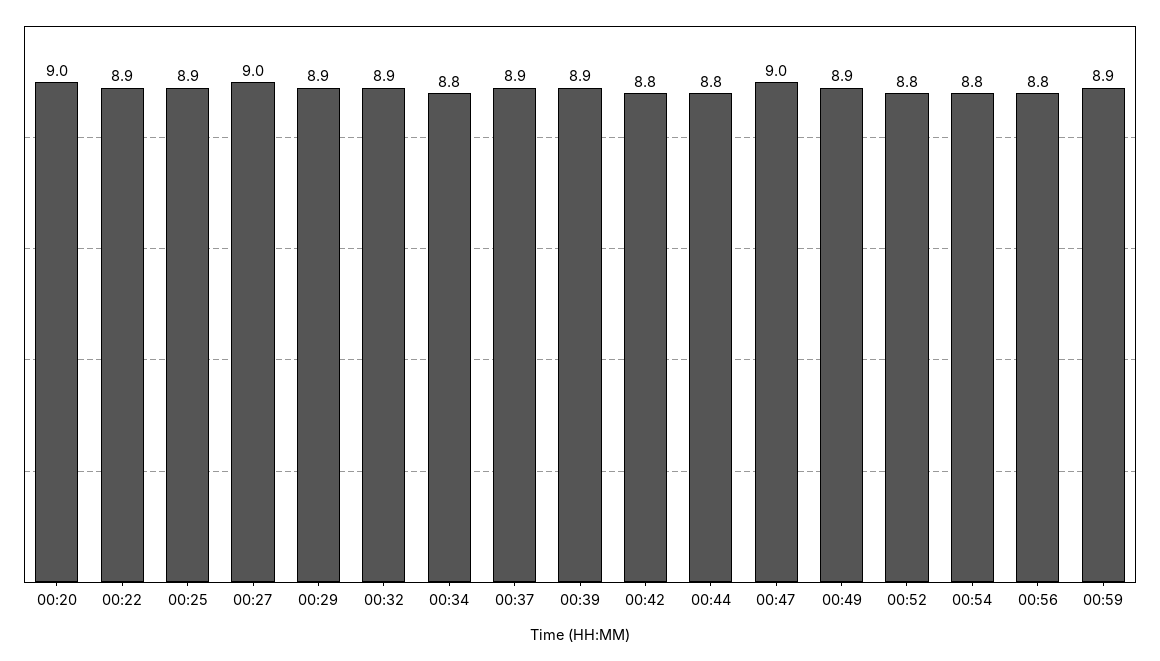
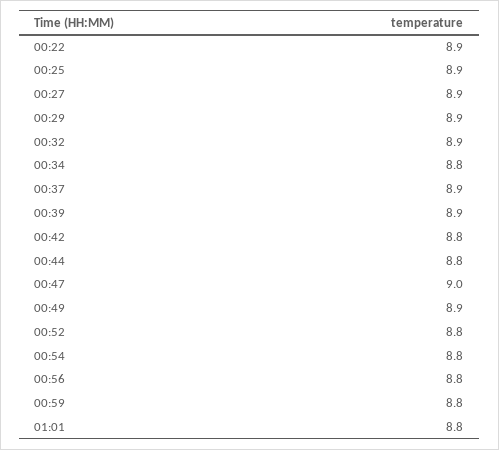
00:20: 9 -> none
00:27: 9 -> 8.9
00:59: 8.9 -> 8.8
01:01: none -> 8.8

